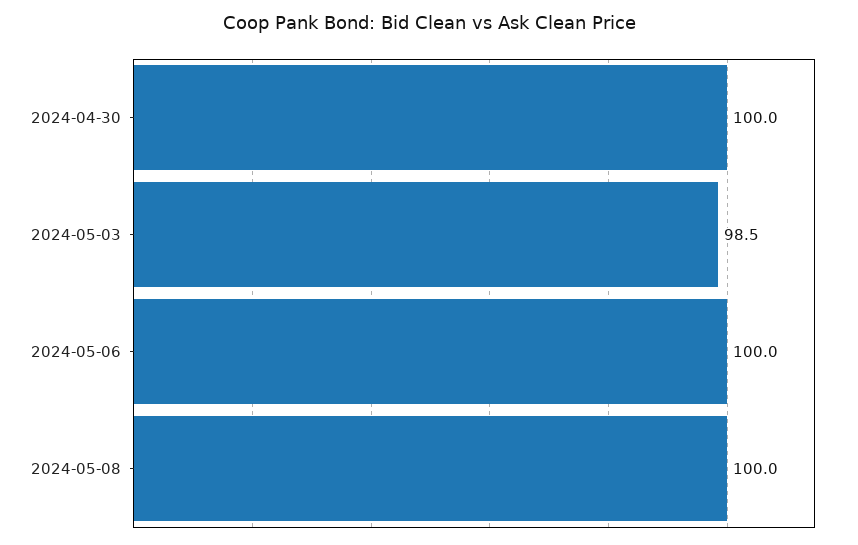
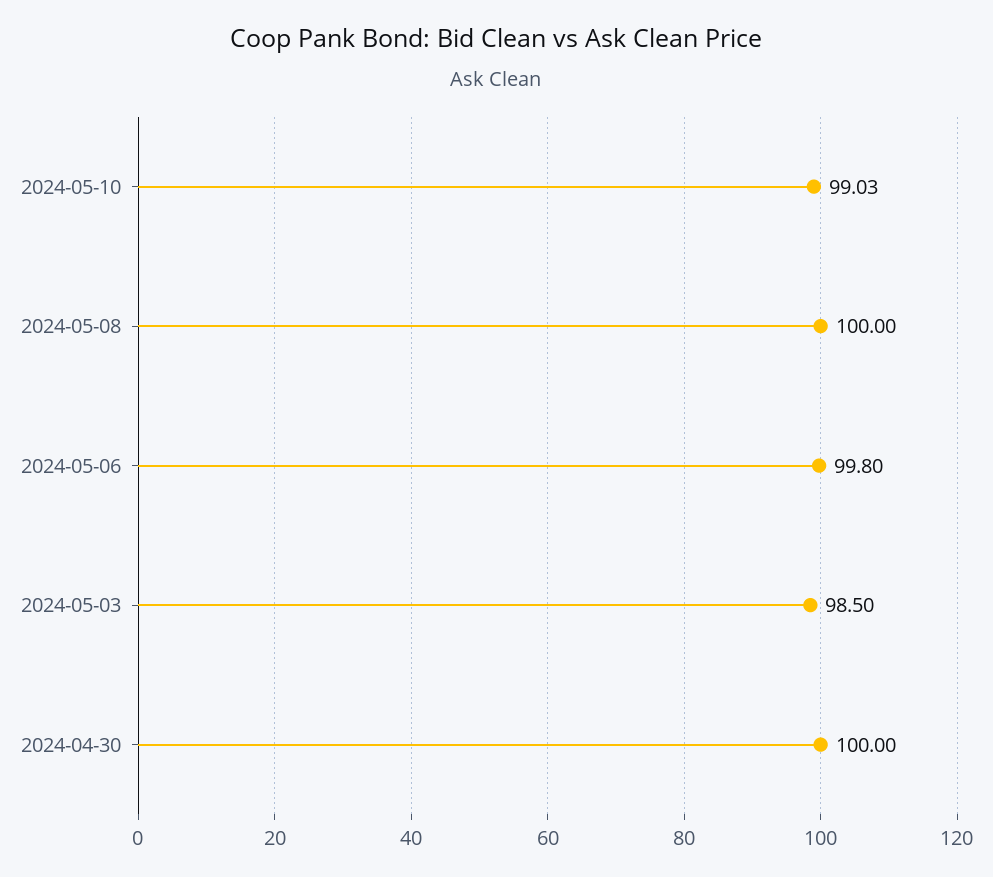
2024-05-06: 100 -> 99.8
2024-05-10: none -> 99.03

